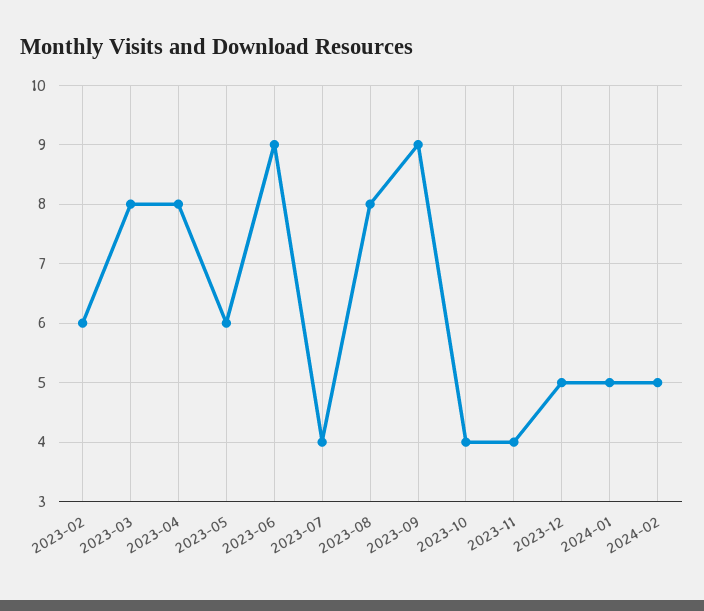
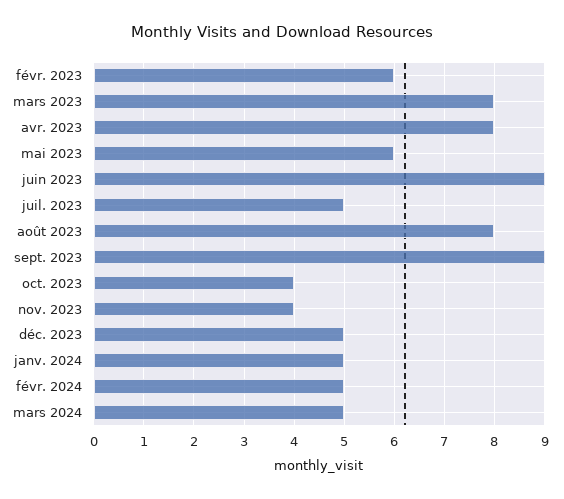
2023-07: 4 -> 5
mars 2024: none -> 5

